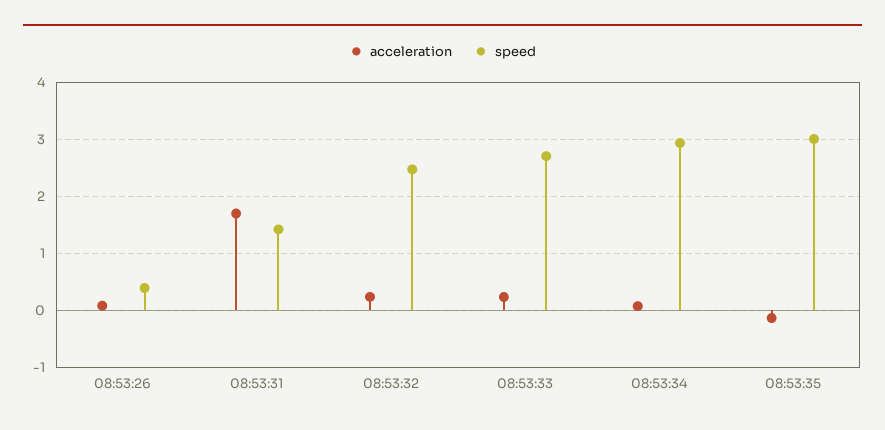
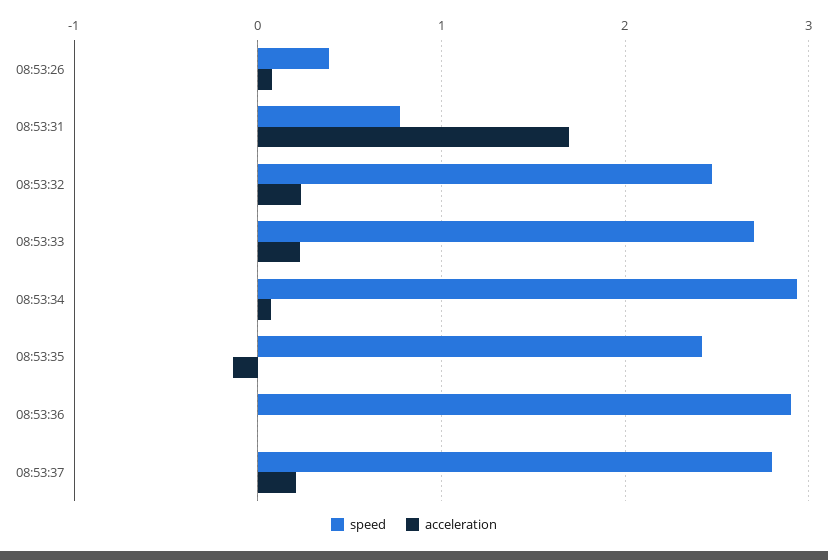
speed, 08:53:31: 1.4 -> 0.8
speed, 08:53:35: 3 -> 2.4
speed, 08:53:36: none -> 2.9
acceleration, 08:53:36: none -> 0
speed, 08:53:37: none -> 2.8
acceleration, 08:53:37: none -> 0.2

